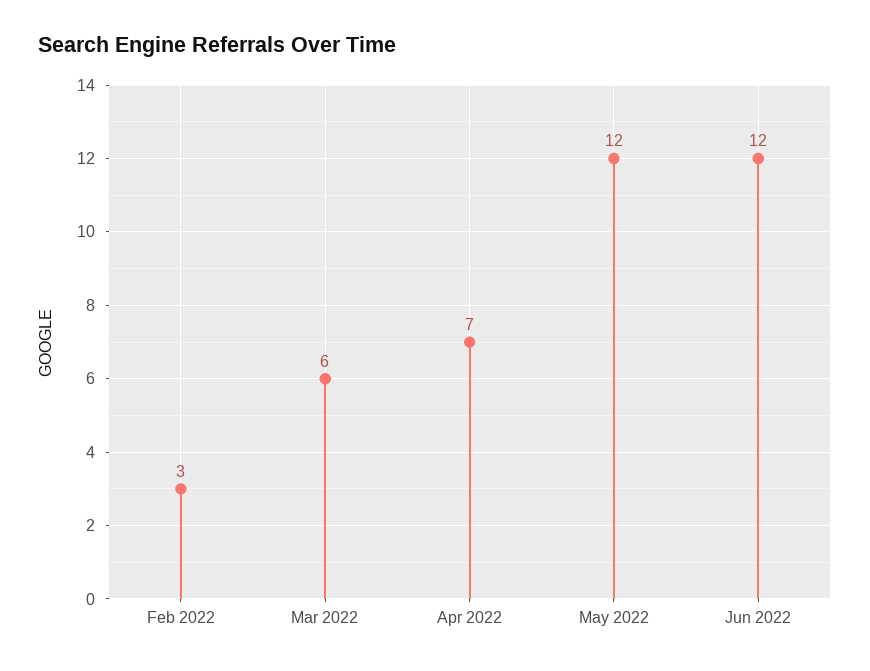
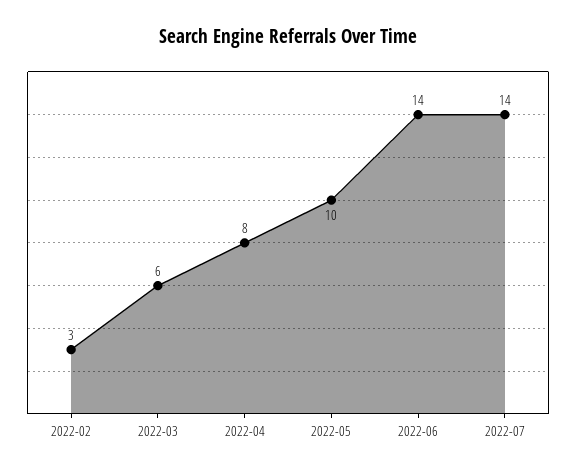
Apr 2022: 7 -> 8
May 2022: 12 -> 10
Jun 2022: 12 -> 14
2022-07: none -> 14

